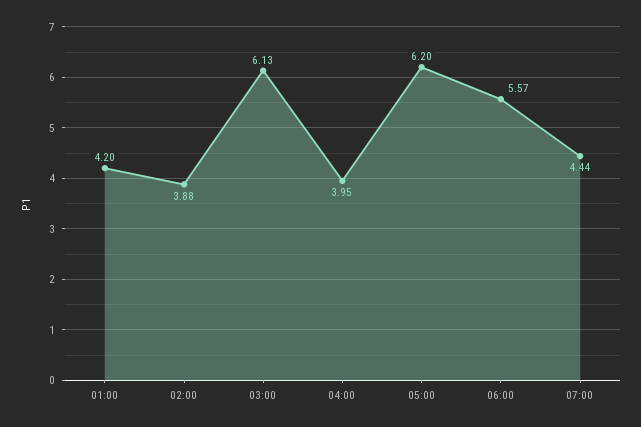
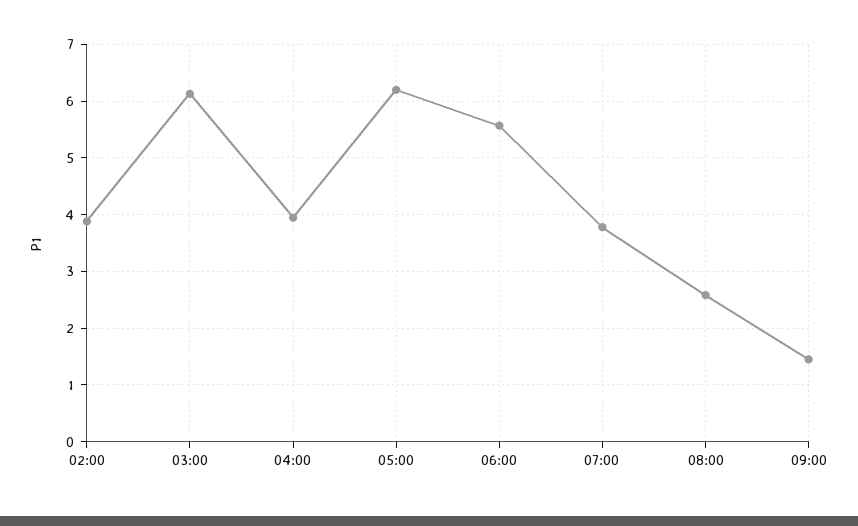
01:00: 4.2 -> none
07:00: 4.44 -> 3.8
08:00: none -> 2.6
09:00: none -> 1.4

